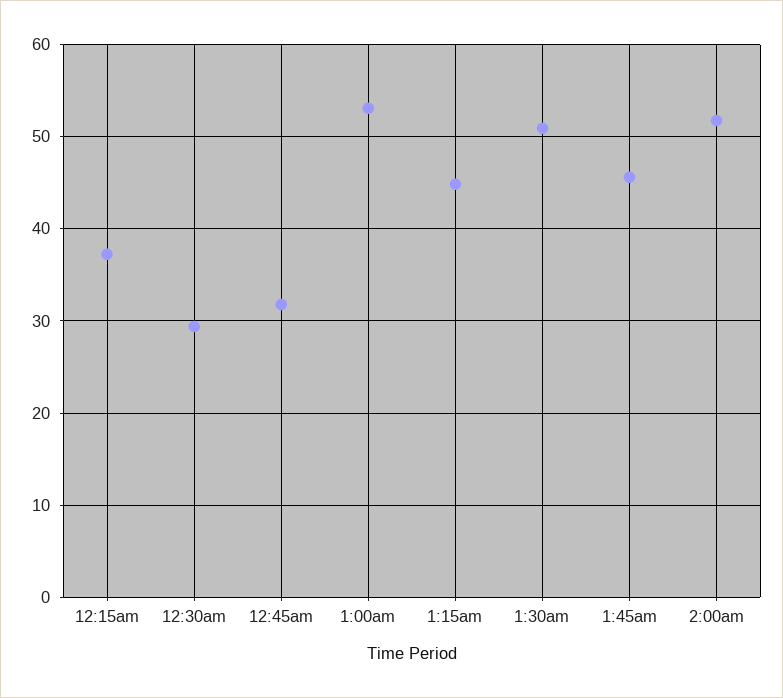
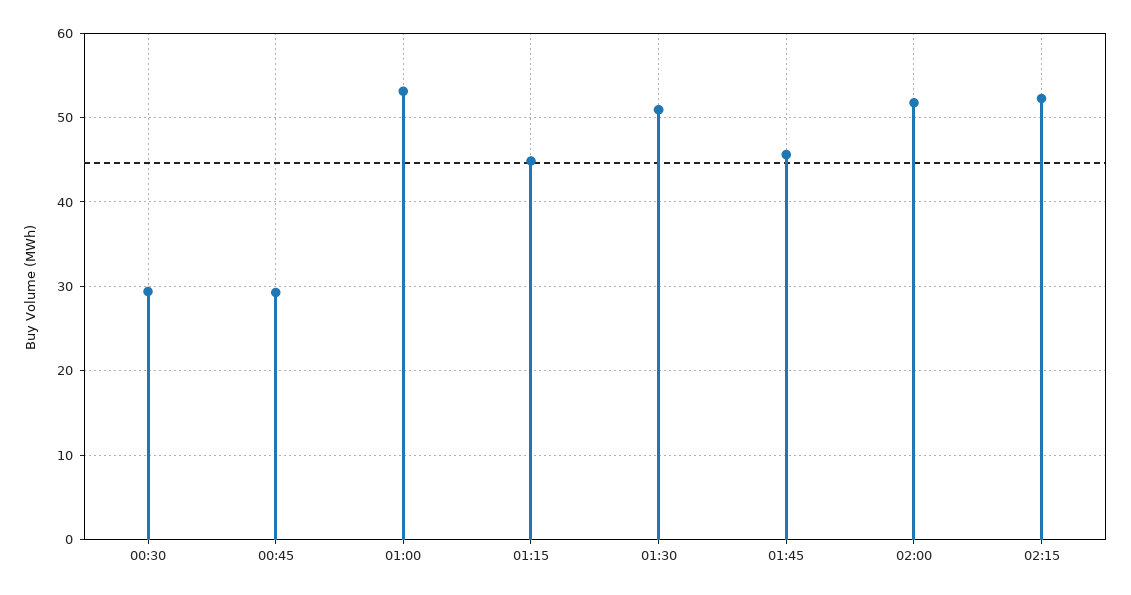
12:15am: 37 -> none
12:45am: 32 -> 29
02:15: none -> 52

